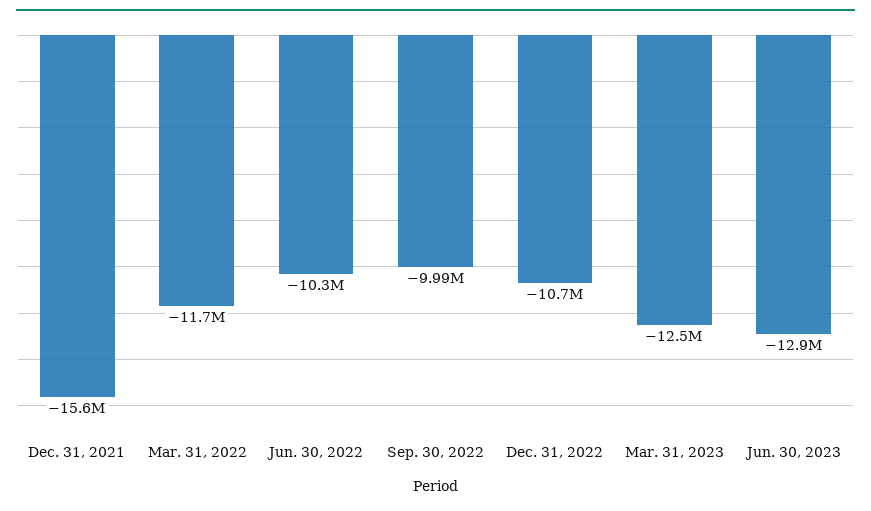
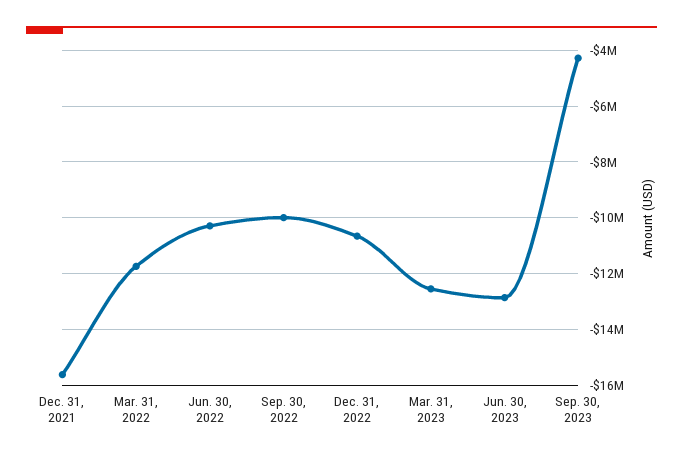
Sep. 30, 2023: none -> -4250000

